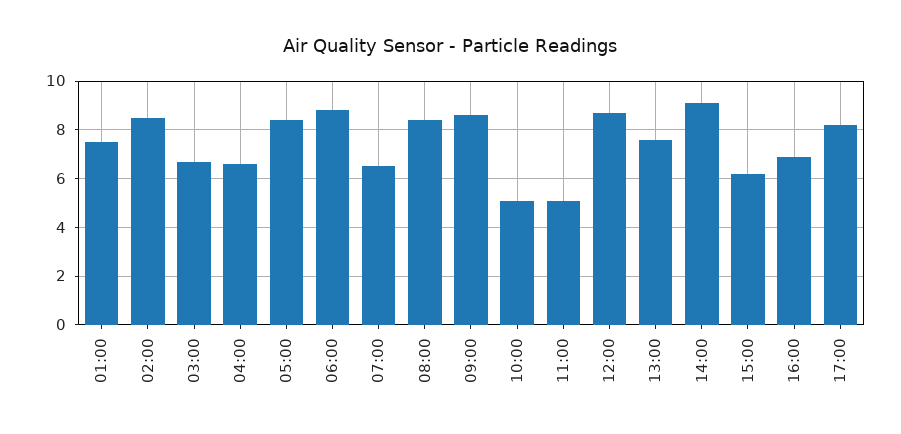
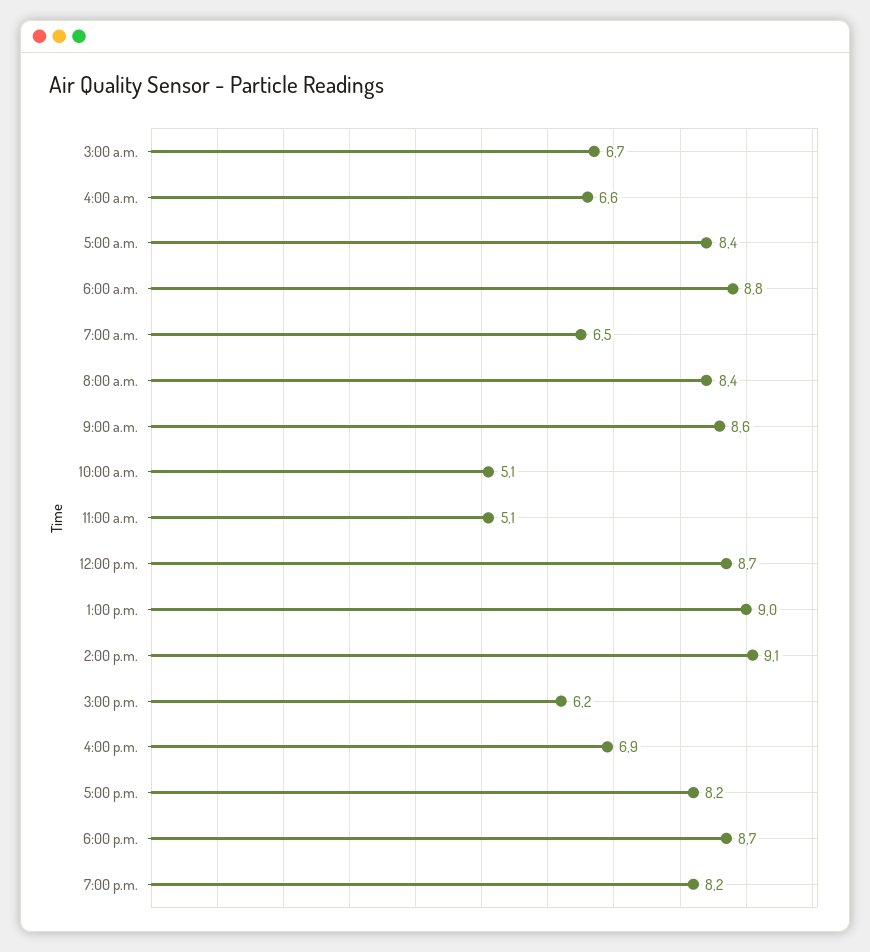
01:00: 7.5 -> none
02:00: 8.5 -> none
13:00: 7.5 -> 9
6:00 p.m.: none -> 8.7
7:00 p.m.: none -> 8.2

